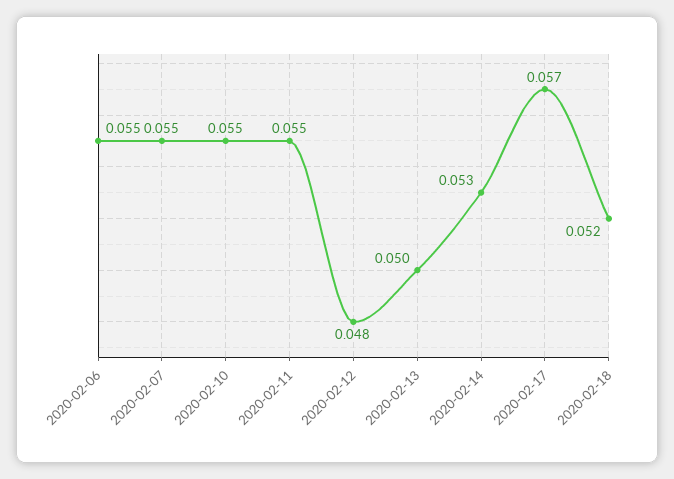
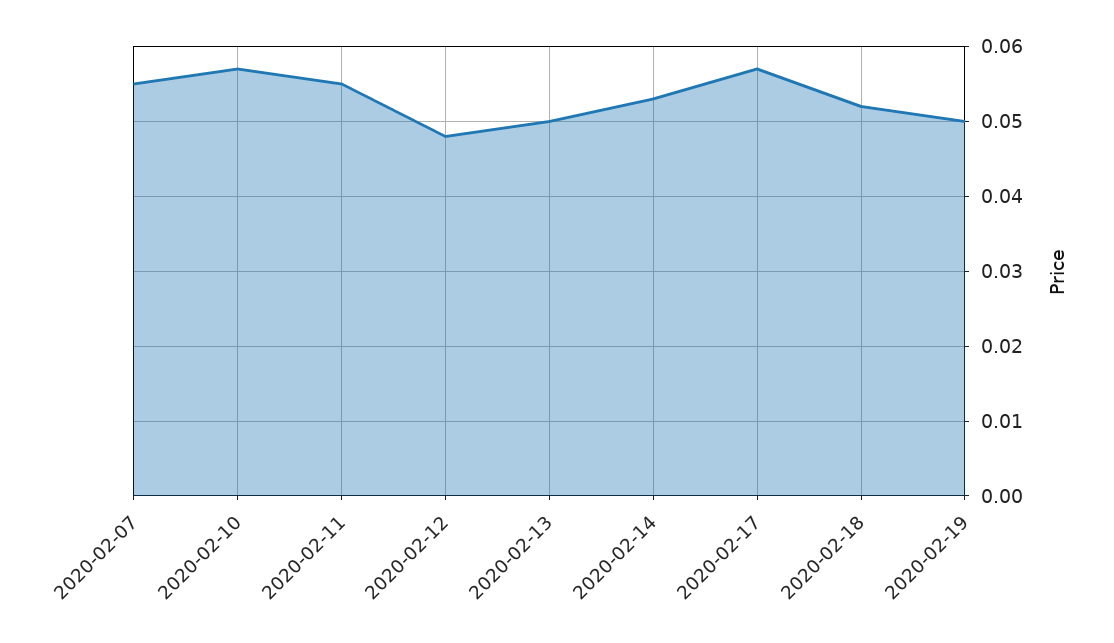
2020-02-06: 0.055 -> none
2020-02-10: 0.055 -> 0.057
2020-02-19: none -> 0.05

